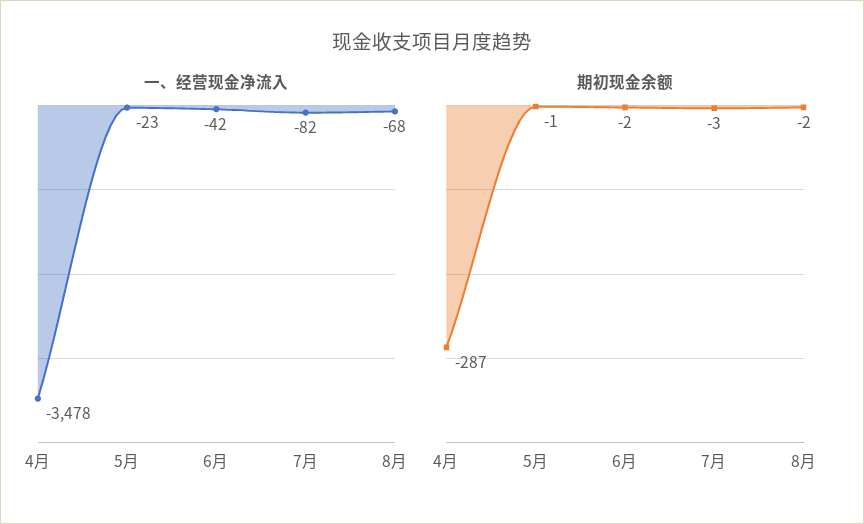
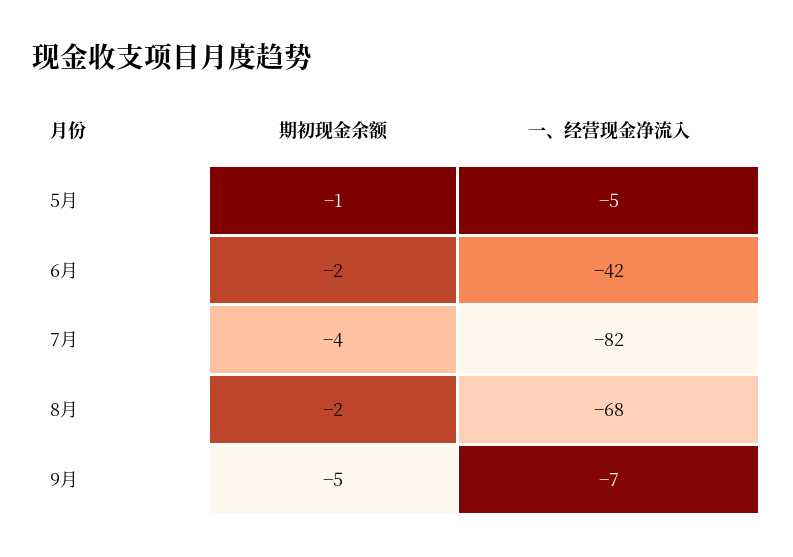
一、经营现金净流入, 4月: -3478 -> none
一、经营现金净流入, 5月: -23 -> -5
期初现金余额, 4月: -287 -> none
期初现金余额, 7月: -3 -> -4
期初现金余额, 9月: none -> -5
一、经营现金净流入, 9月: none -> -7

